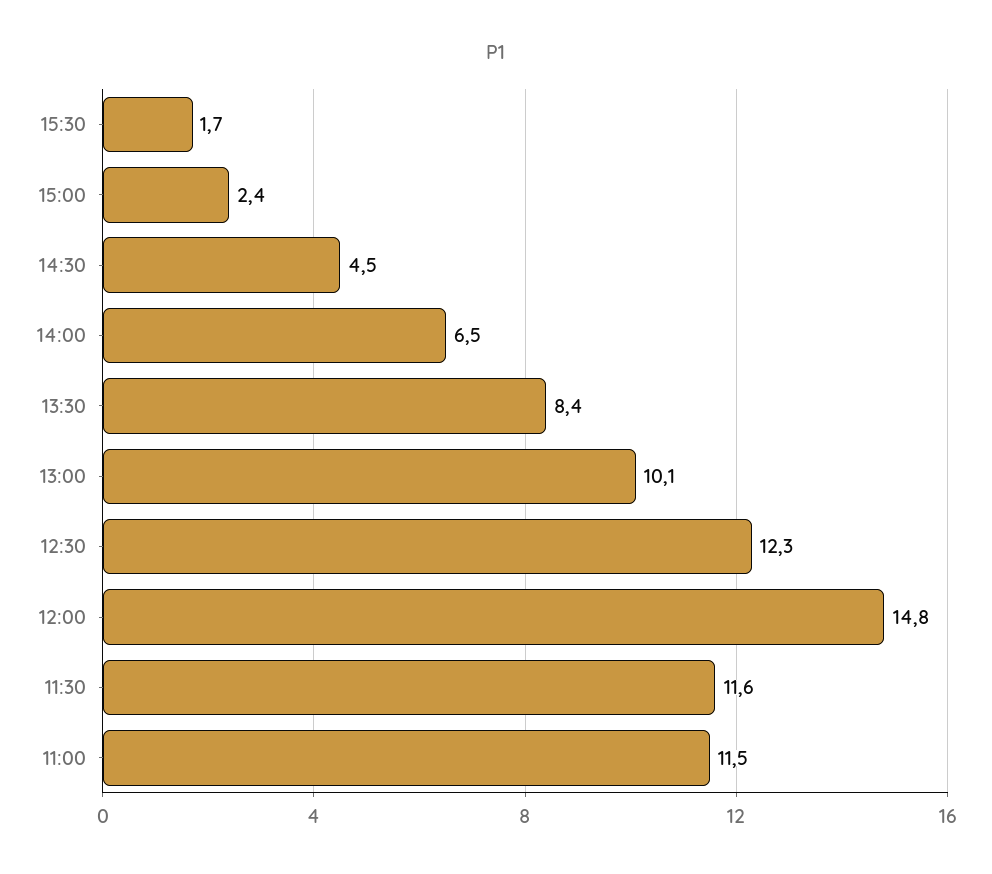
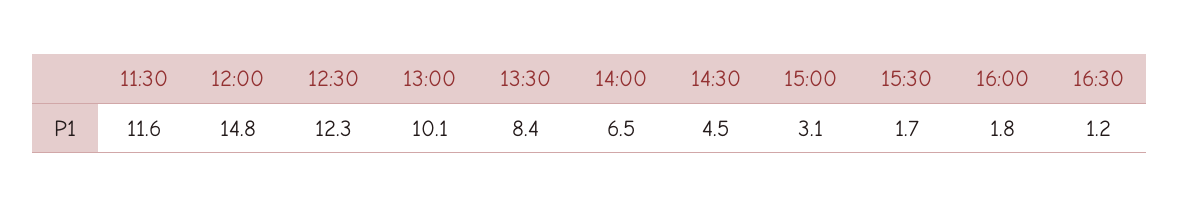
15:00: 2.4 -> 3.1
11:00: 11.5 -> none
16:00: none -> 1.8
16:30: none -> 1.2

